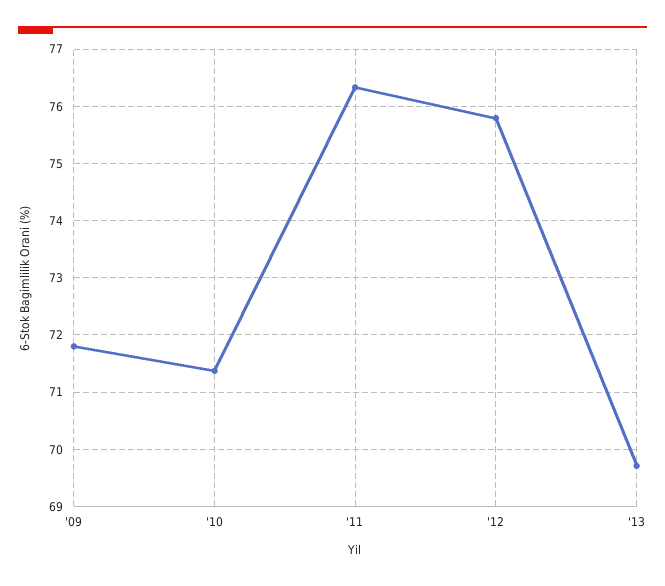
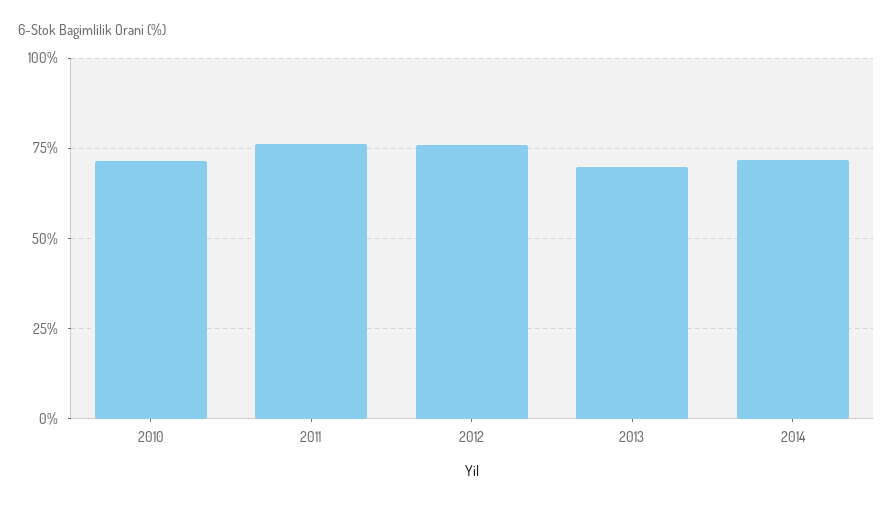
'09: 71.8 -> none
2014: none -> 72.5

